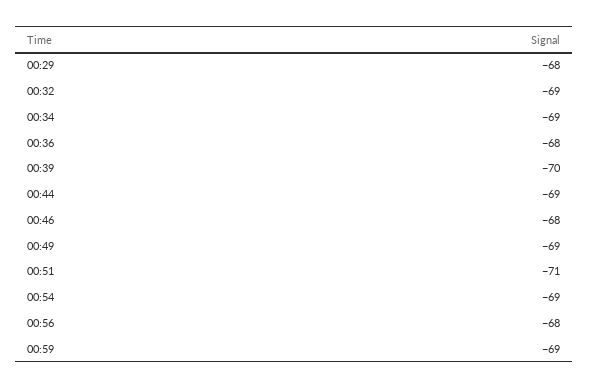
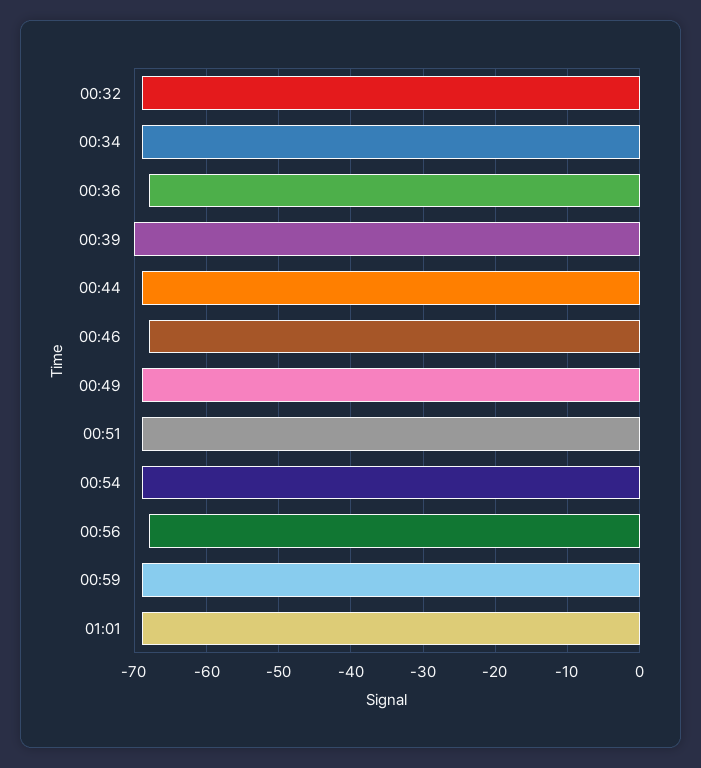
00:29: -68 -> none
00:51: -71 -> -69
01:01: none -> -69

